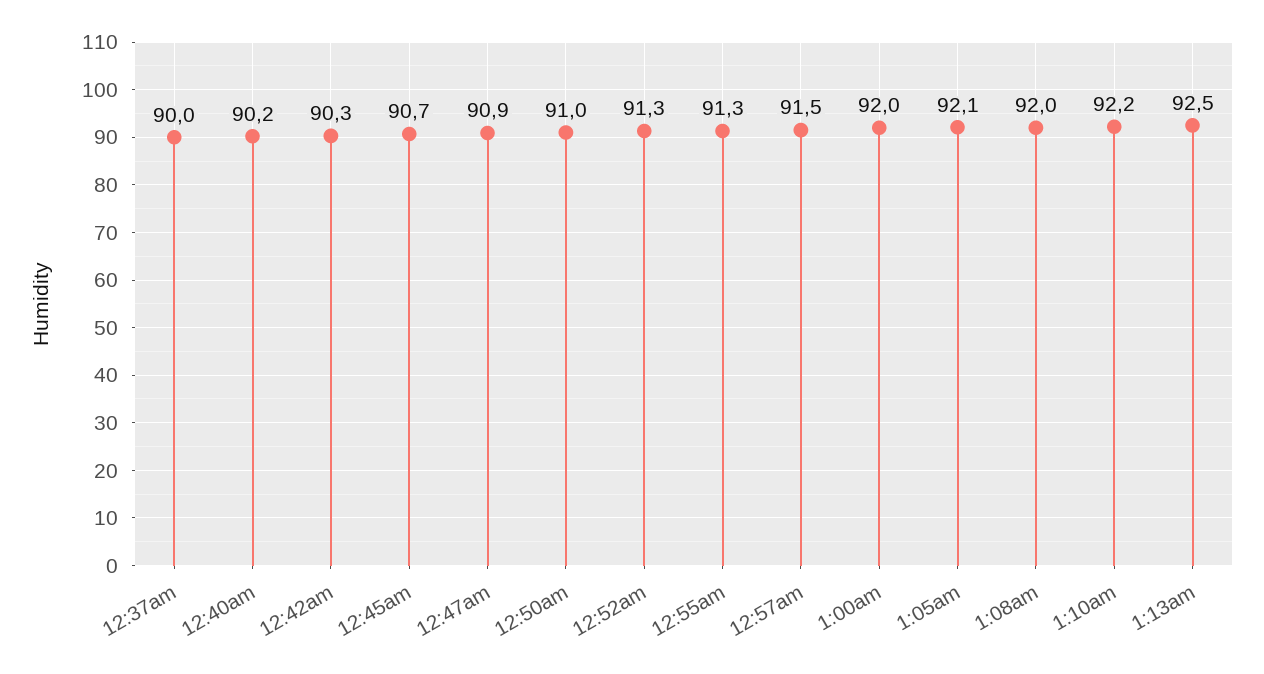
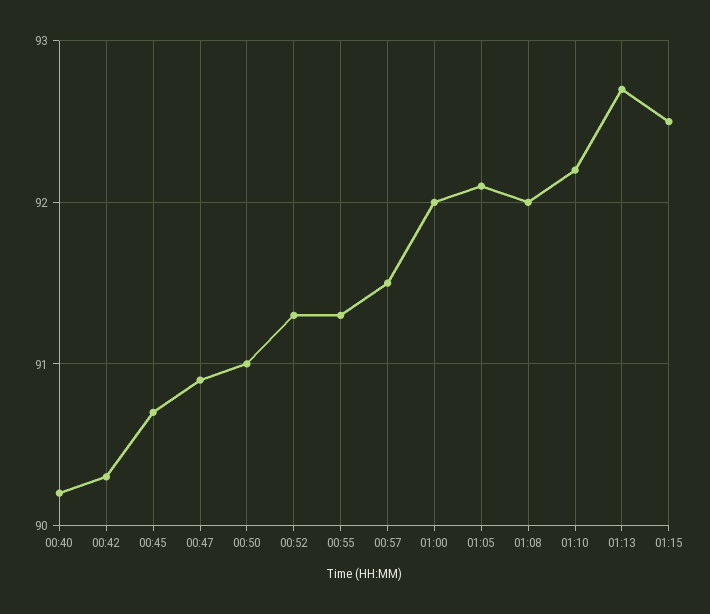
12:37am: 90 -> none
1:13am: 92.5 -> 92.7
01:15: none -> 92.5

